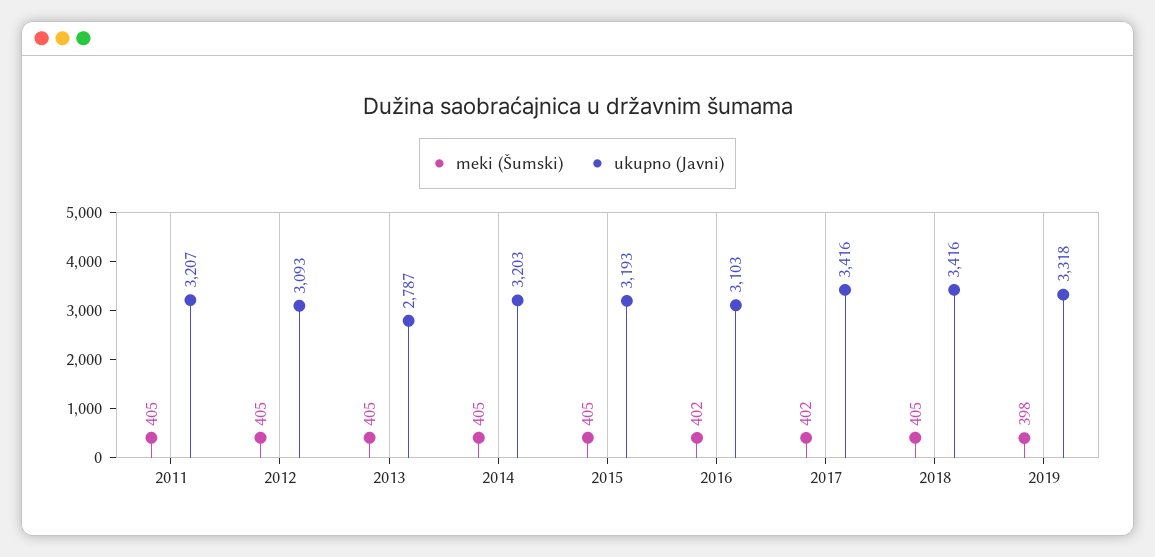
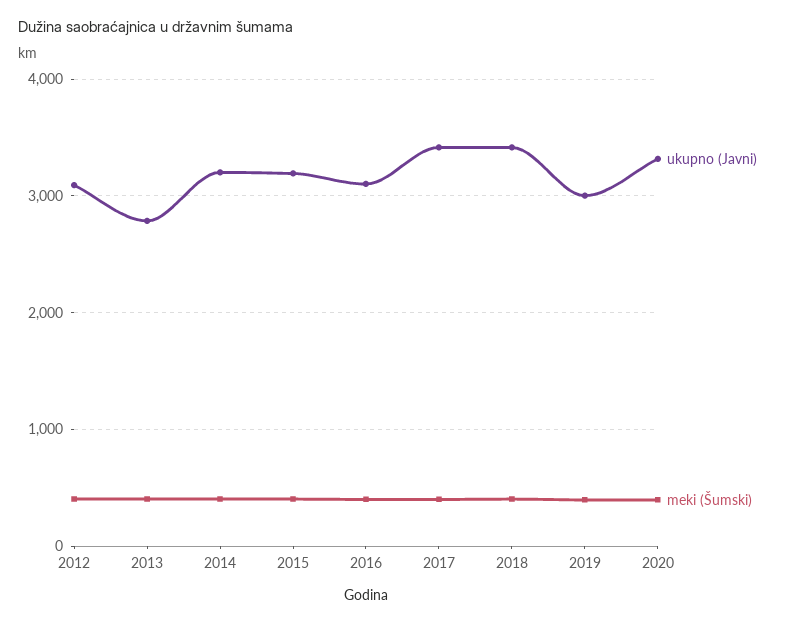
meki (Šumski), 2011: 405 -> none
ukupno (Javni), 2011: 3207 -> none
ukupno (Javni), 2019: 3318 -> 3000
ukupno (Javni), 2020: none -> 3300
meki (Šumski), 2020: none -> 400

